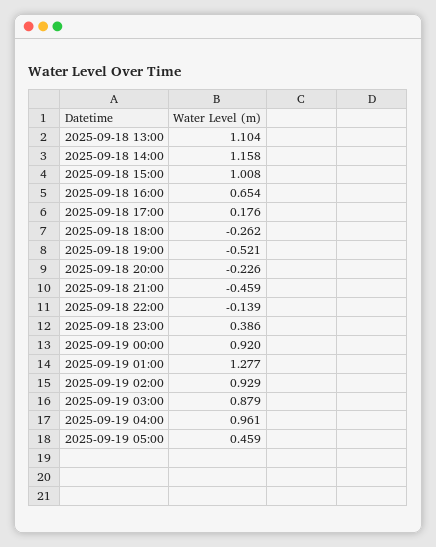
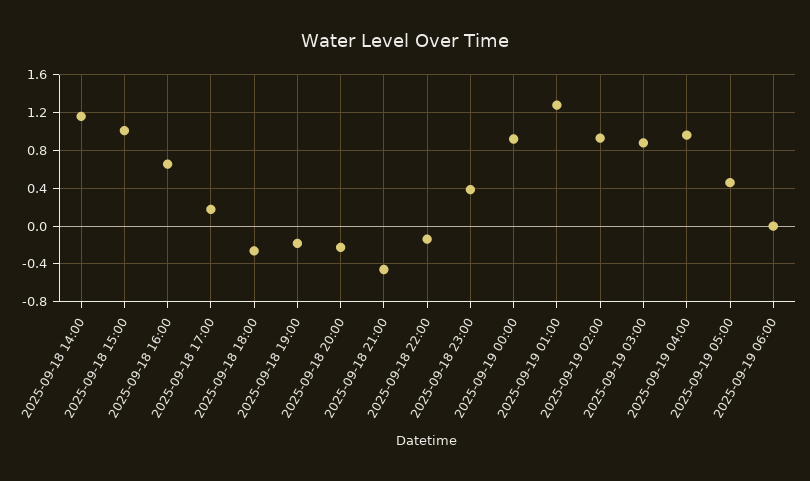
2025-09-18 13:00: 1.104 -> none
2025-09-18 19:00: -0.521 -> -0.2
2025-09-19 06:00: none -> 0

